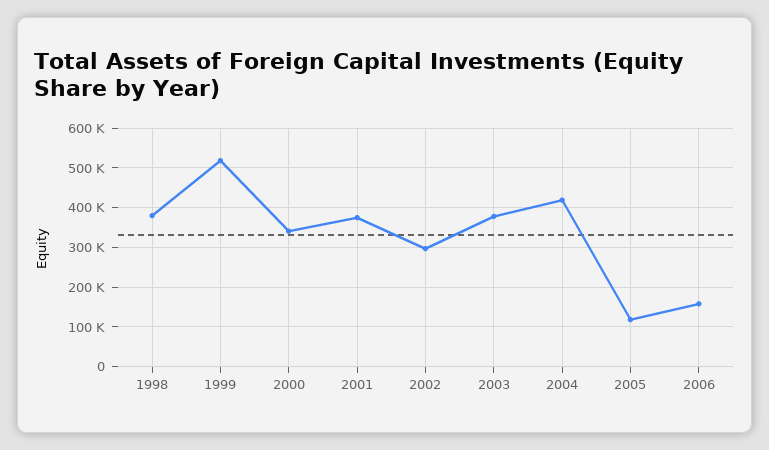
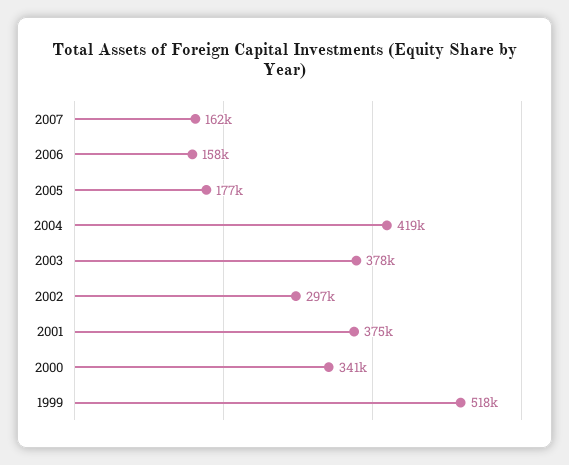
1998: 380000 -> none
2005: 120000 -> 177000
2007: none -> 162000

